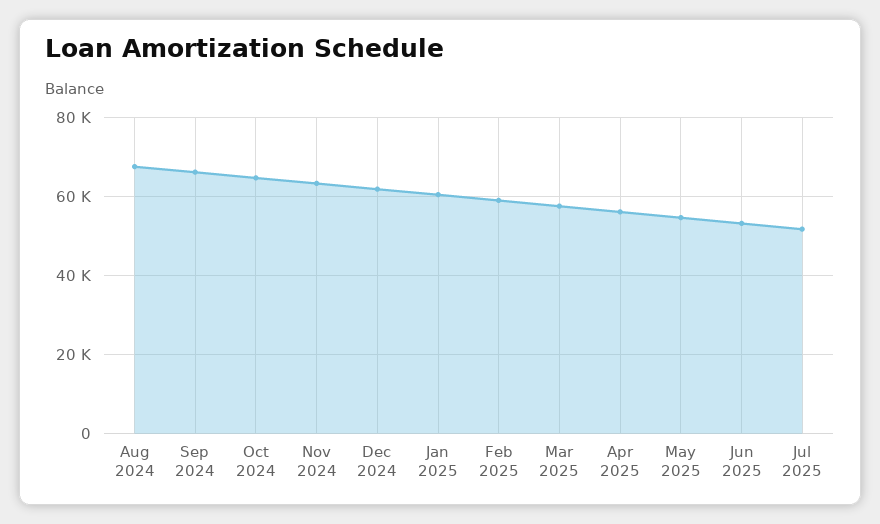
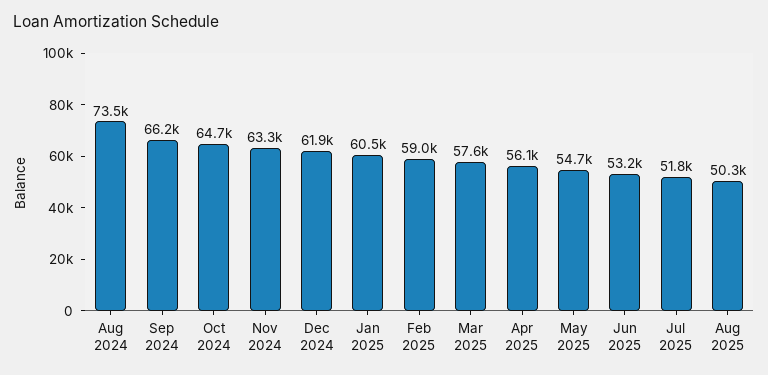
Aug 2024: 68000 -> 73500
Aug 2025: none -> 50300

